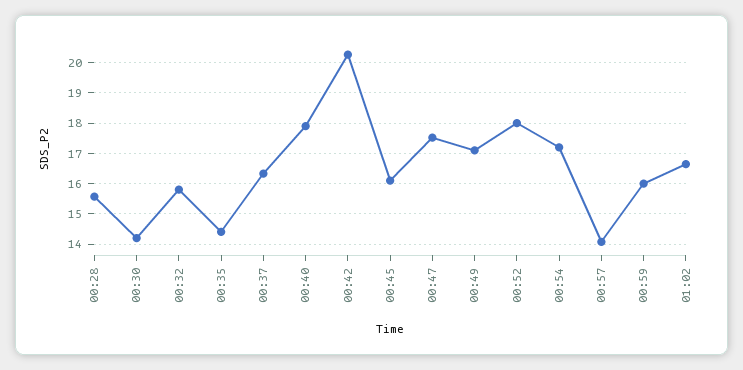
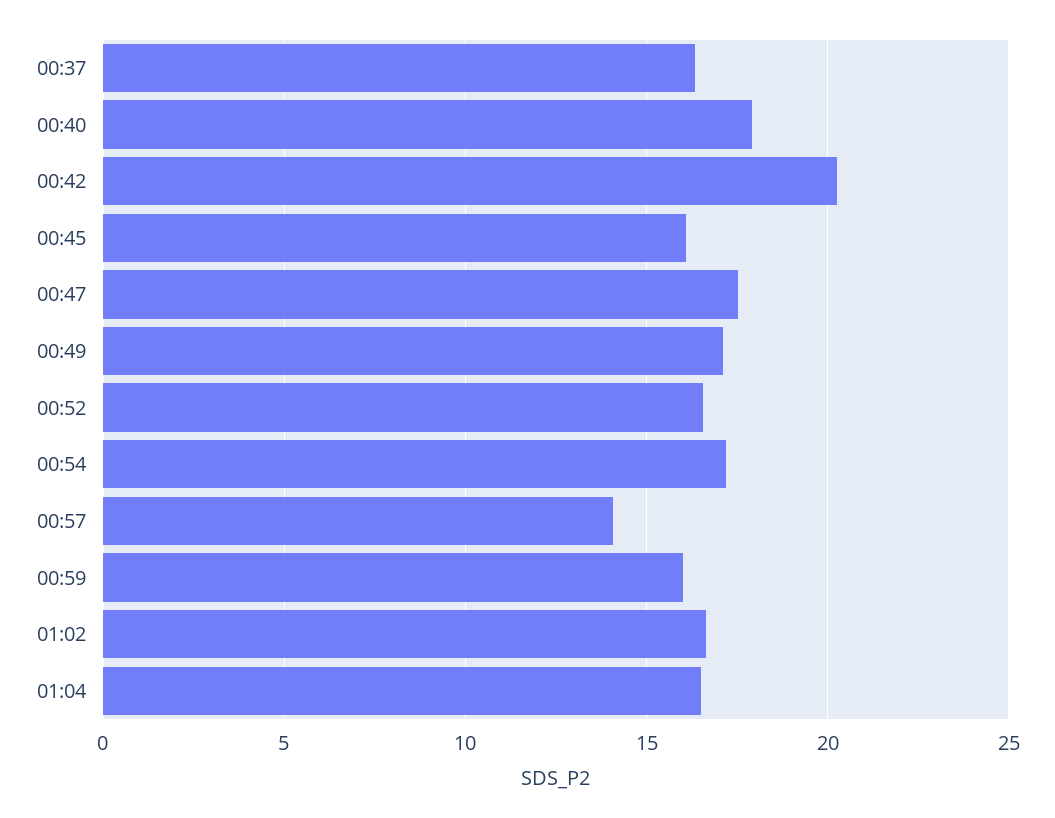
00:28: 15.6 -> none
00:30: 14.2 -> none
00:32: 15.8 -> none
00:35: 14.4 -> none
00:52: 18 -> 16.5
01:04: none -> 16.5

